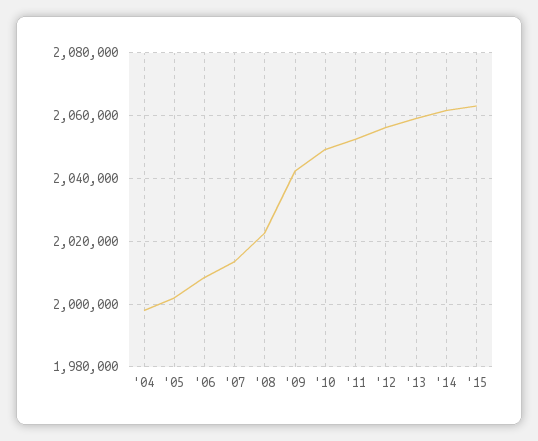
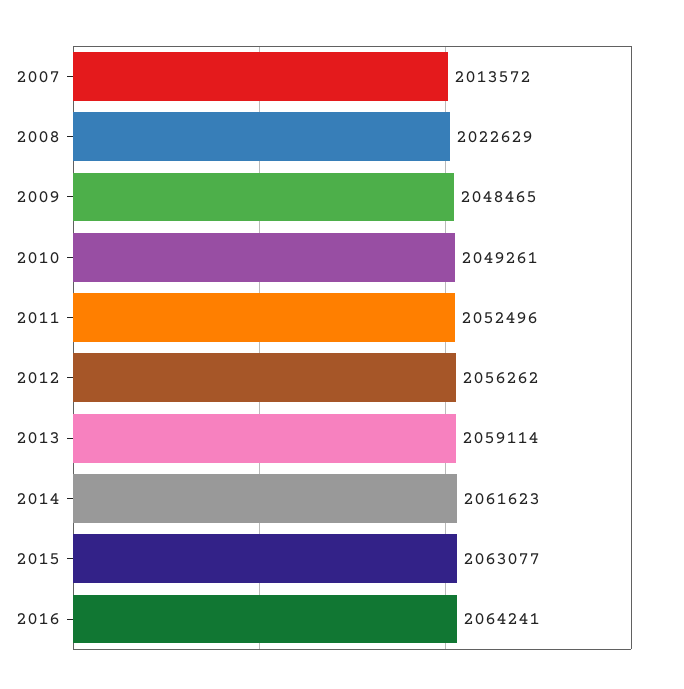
'04: 1998000 -> none
'05: 2002000 -> none
'06: 2008000 -> none
'09: 2042000 -> 2048465
2016: none -> 2064241

